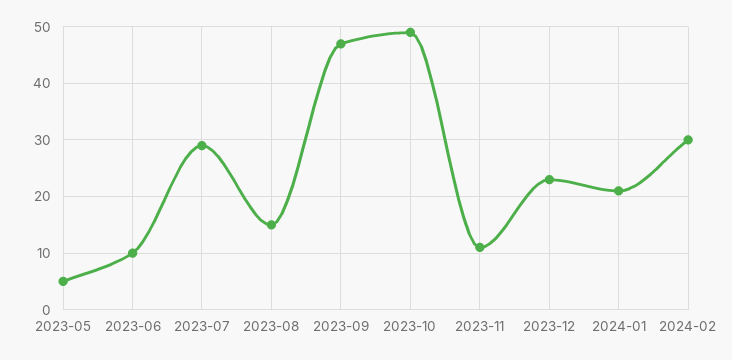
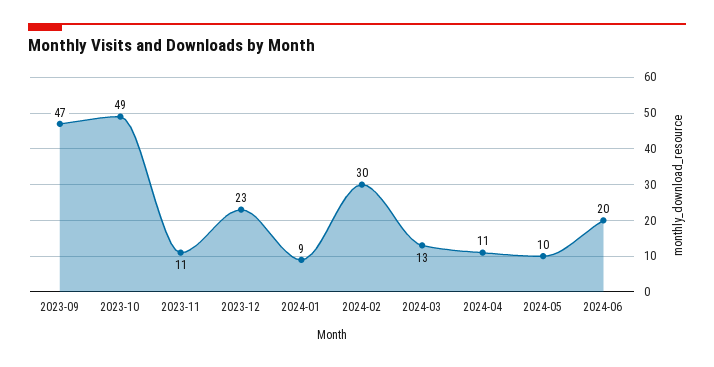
2023-05: 5 -> none
2023-06: 10 -> none
2023-07: 30 -> none
2023-08: 15 -> none
2024-01: 20 -> 9
2024-03: none -> 13
2024-04: none -> 11
2024-05: none -> 10
2024-06: none -> 20

